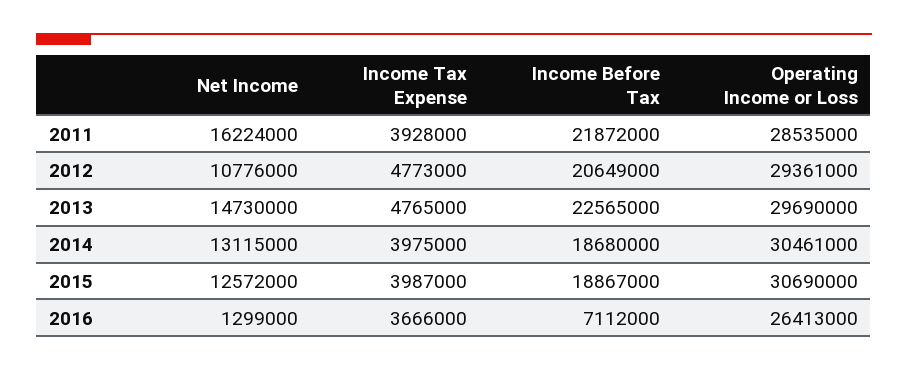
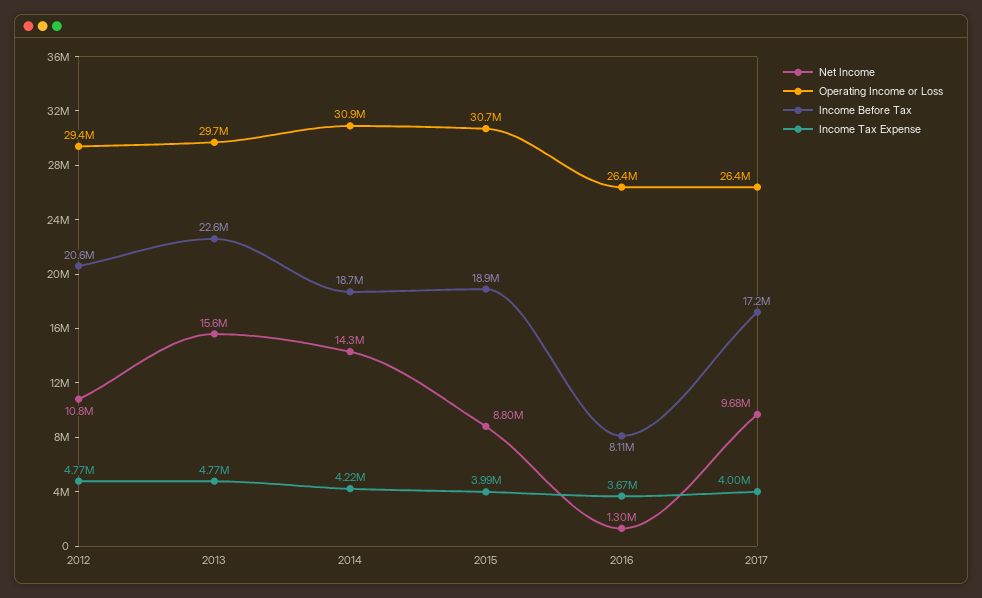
Net Income, 2011: 16224000 -> none
Income Tax Expense, 2011: 3928000 -> none
Income Before Tax, 2011: 21872000 -> none
Operating Income or Loss, 2011: 28535000 -> none
Net Income, 2013: 14730000 -> 15600000
Net Income, 2014: 13115000 -> 14300000
Income Tax Expense, 2014: 3975000 -> 4220000
Operating Income or Loss, 2014: 30461000 -> 30900000
Net Income, 2015: 12572000 -> 8800000
Income Before Tax, 2016: 7112000 -> 8110000
Net Income, 2017: none -> 9680000
Operating Income or Loss, 2017: none -> 26400000
Income Before Tax, 2017: none -> 17200000
Income Tax Expense, 2017: none -> 4000000

